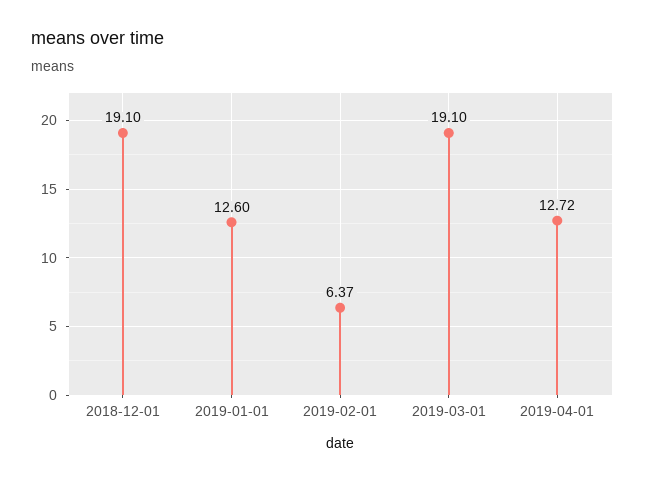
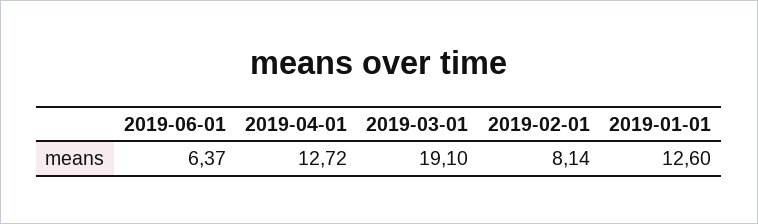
2018-12-01: 19.1 -> none
2019-02-01: 6.37 -> 8.14
2019-06-01: none -> 6.37

